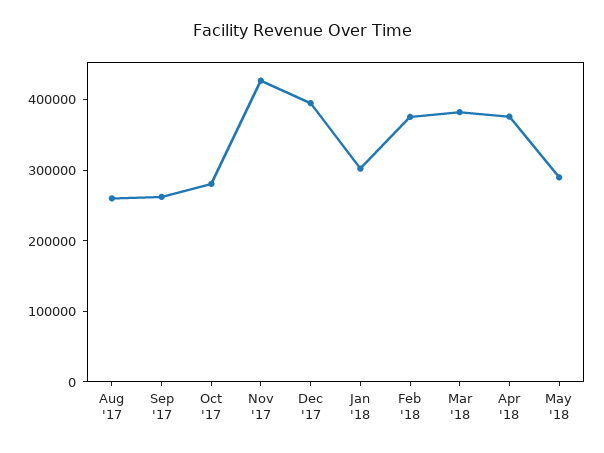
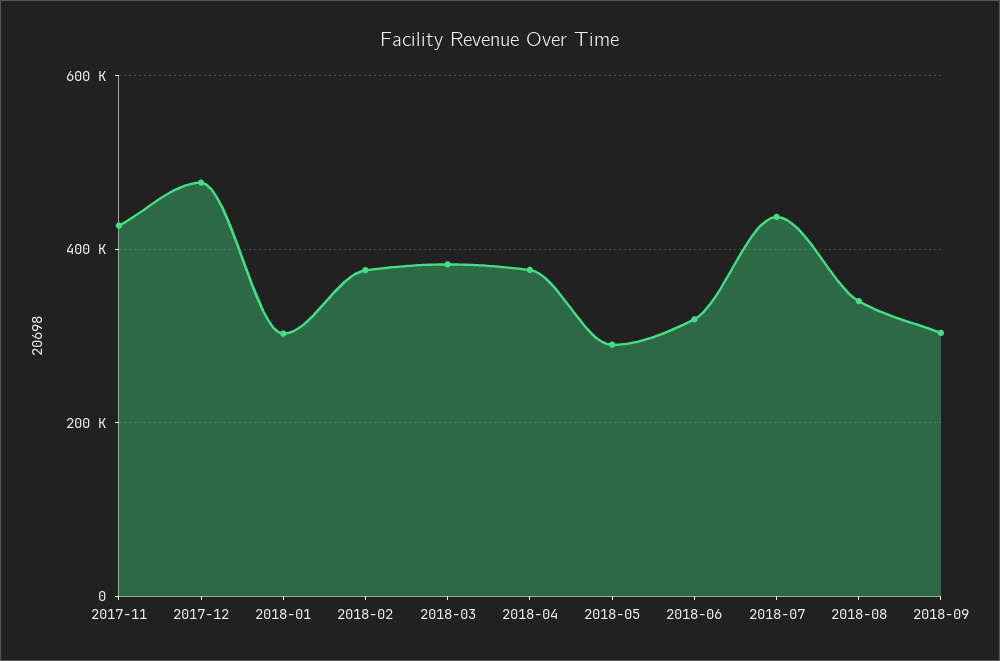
Aug '17: 260000 -> none
Sep '17: 260000 -> none
Oct '17: 280000 -> none
Dec '17: 400000 -> 480000
2018-06: none -> 320000
2018-07: none -> 440000
2018-08: none -> 340000
2018-09: none -> 300000

